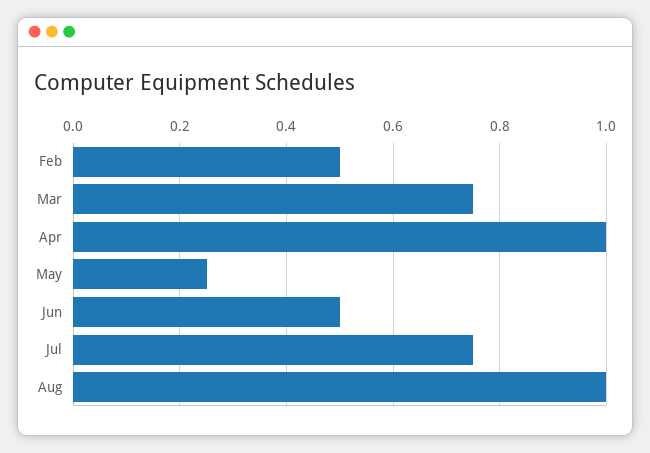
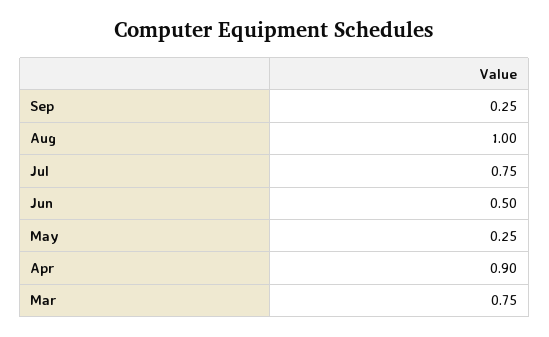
Feb: 0.5 -> none
Apr: 1 -> 0.9
Sep: none -> 0.25

